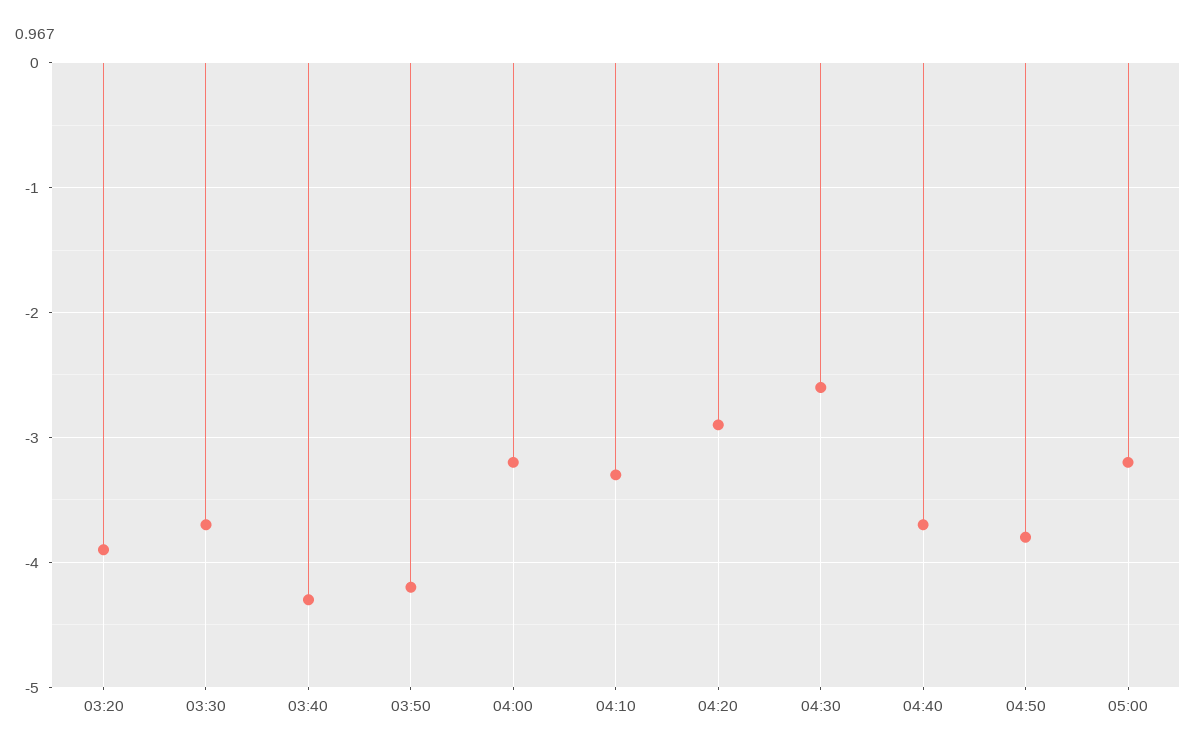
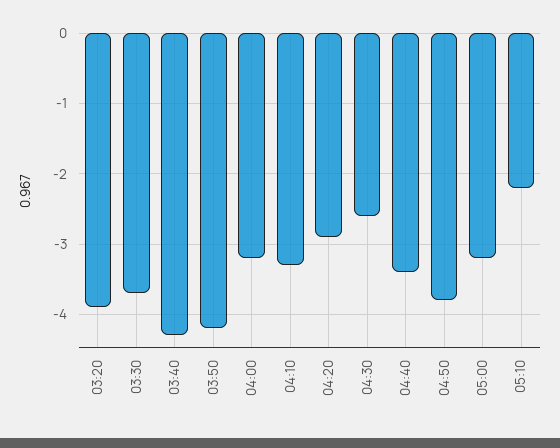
04:40: -3.7 -> -3.4
05:10: none -> -2.2

